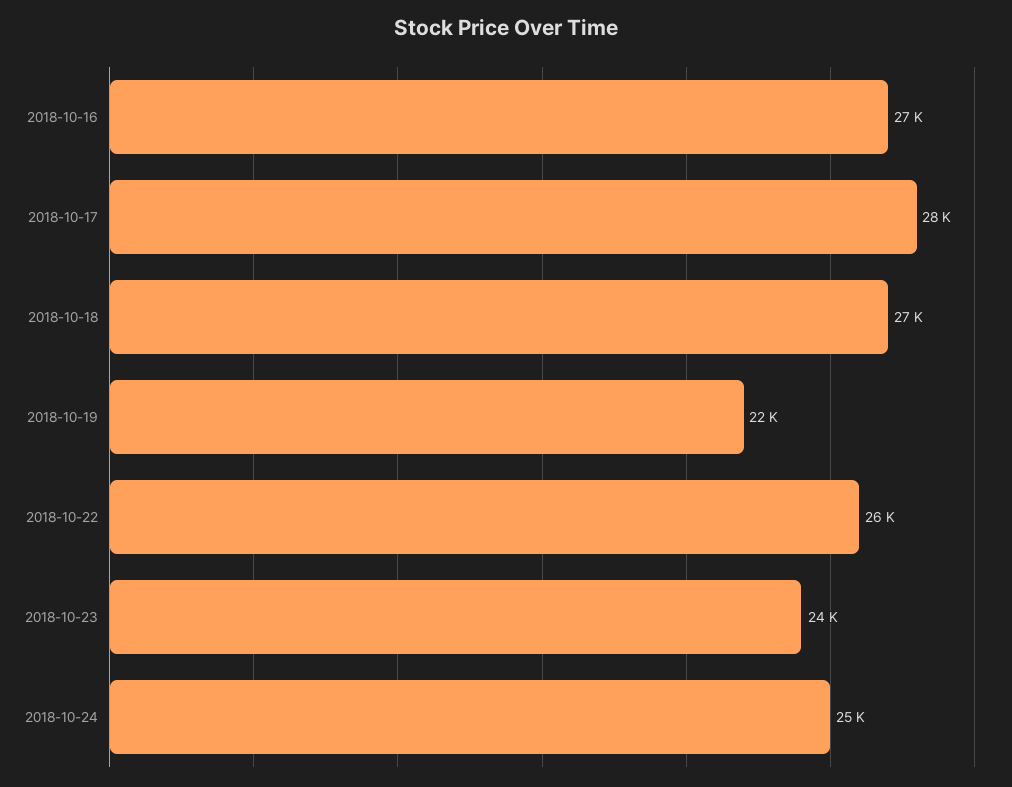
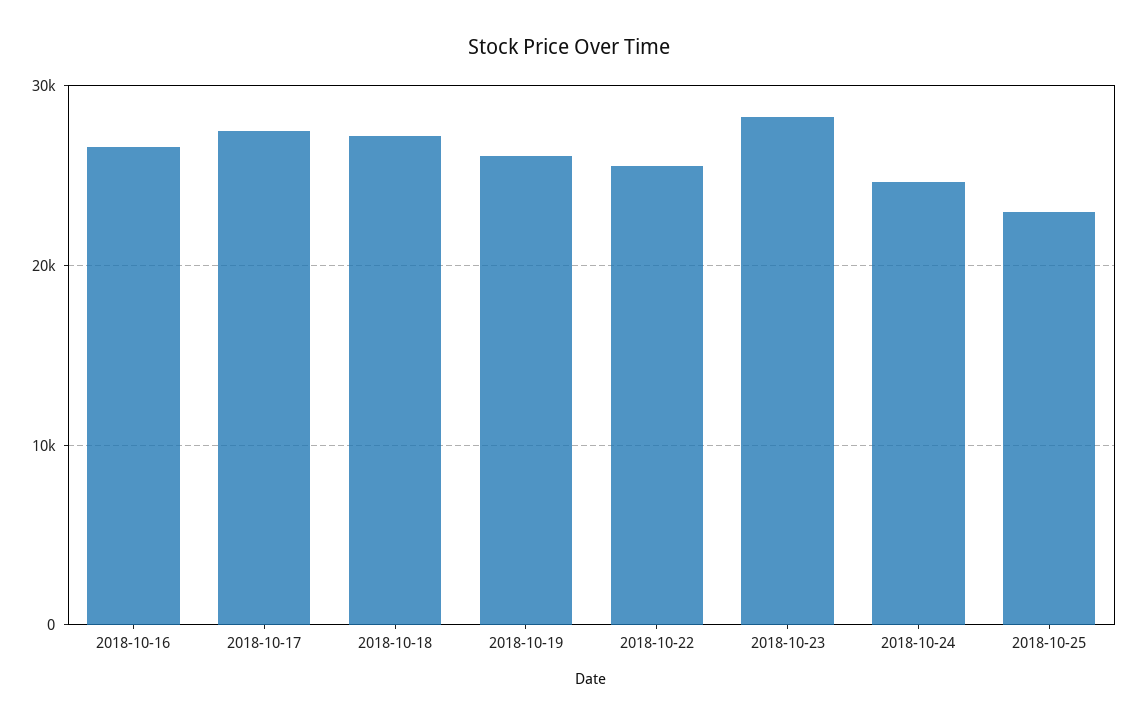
2018-10-19: 22000 -> 26000
2018-10-23: 24000 -> 28000
2018-10-25: none -> 23000

